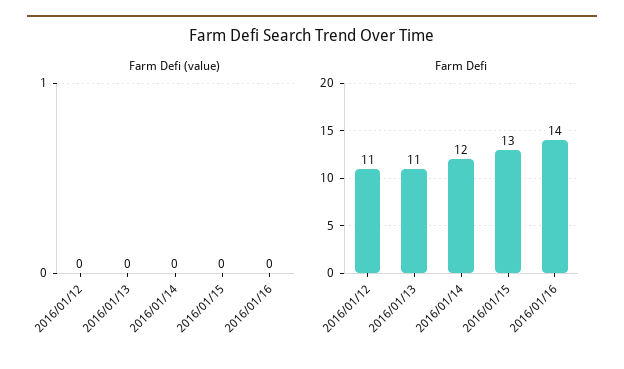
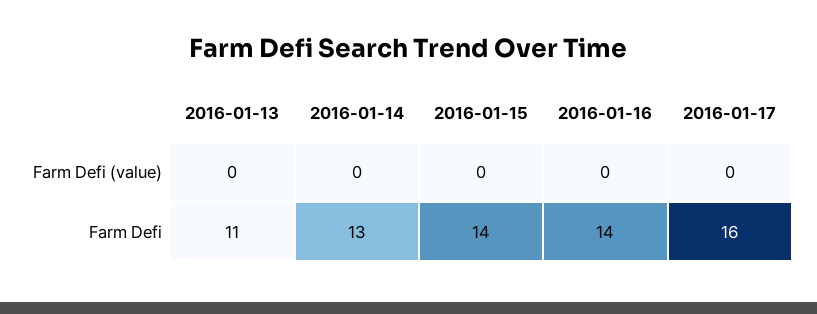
Farm Defi (value), 2016/01/12: 0 -> none
Farm Defi, 2016/01/12: 11 -> none
Farm Defi, 2016/01/14: 12 -> 13
Farm Defi, 2016/01/15: 13 -> 14
Farm Defi (value), 2016-01-17: none -> 0
Farm Defi, 2016-01-17: none -> 16

